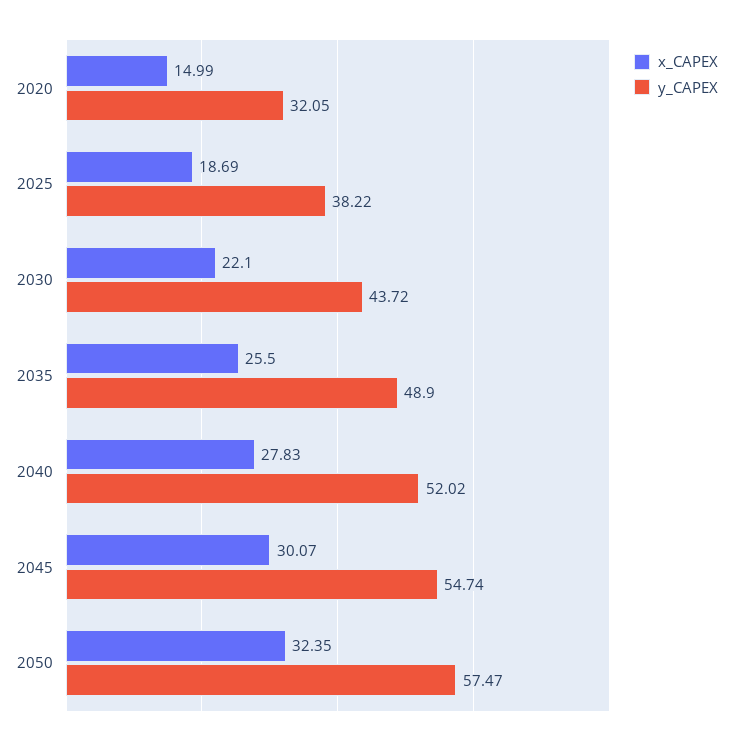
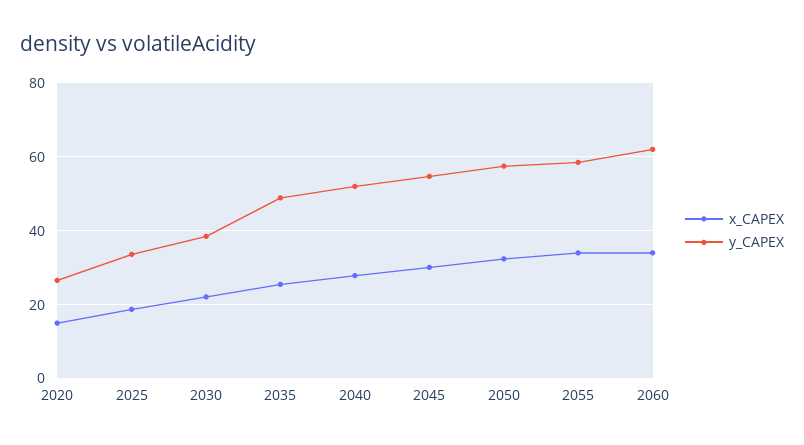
y_CAPEX, 2020: 32.05 -> 26
y_CAPEX, 2025: 38.22 -> 34
y_CAPEX, 2030: 43.72 -> 38
x_CAPEX, 2055: none -> 34
y_CAPEX, 2055: none -> 58
x_CAPEX, 2060: none -> 34
y_CAPEX, 2060: none -> 62

